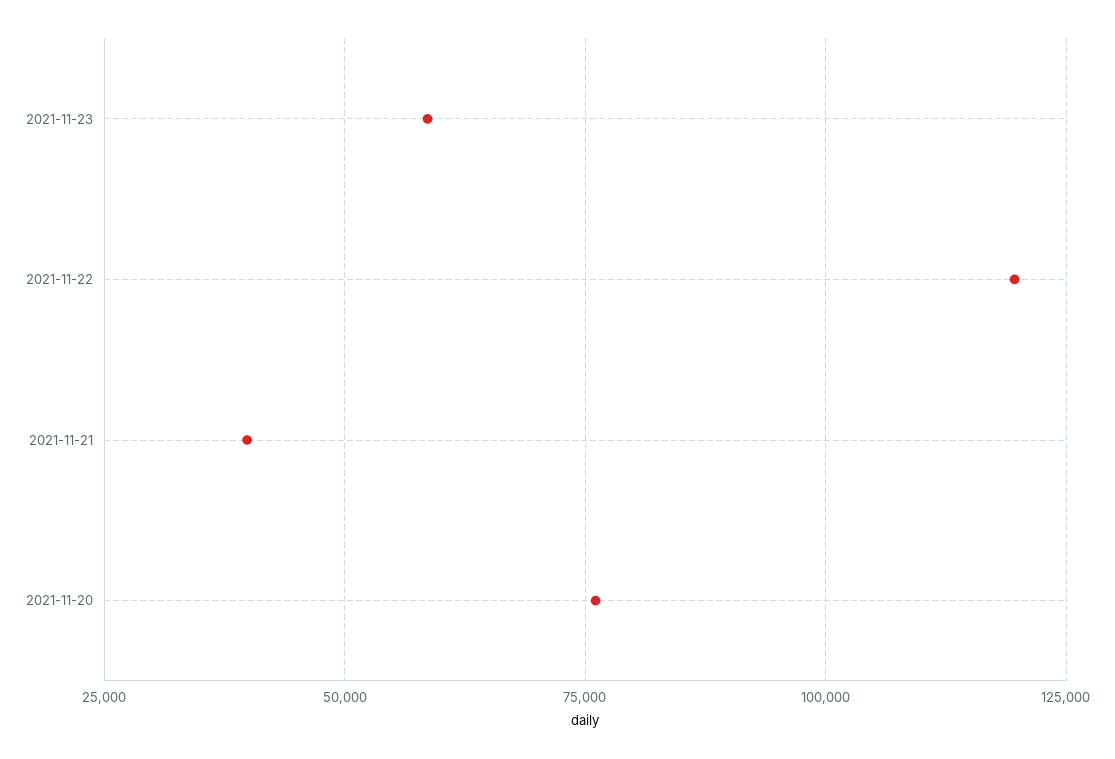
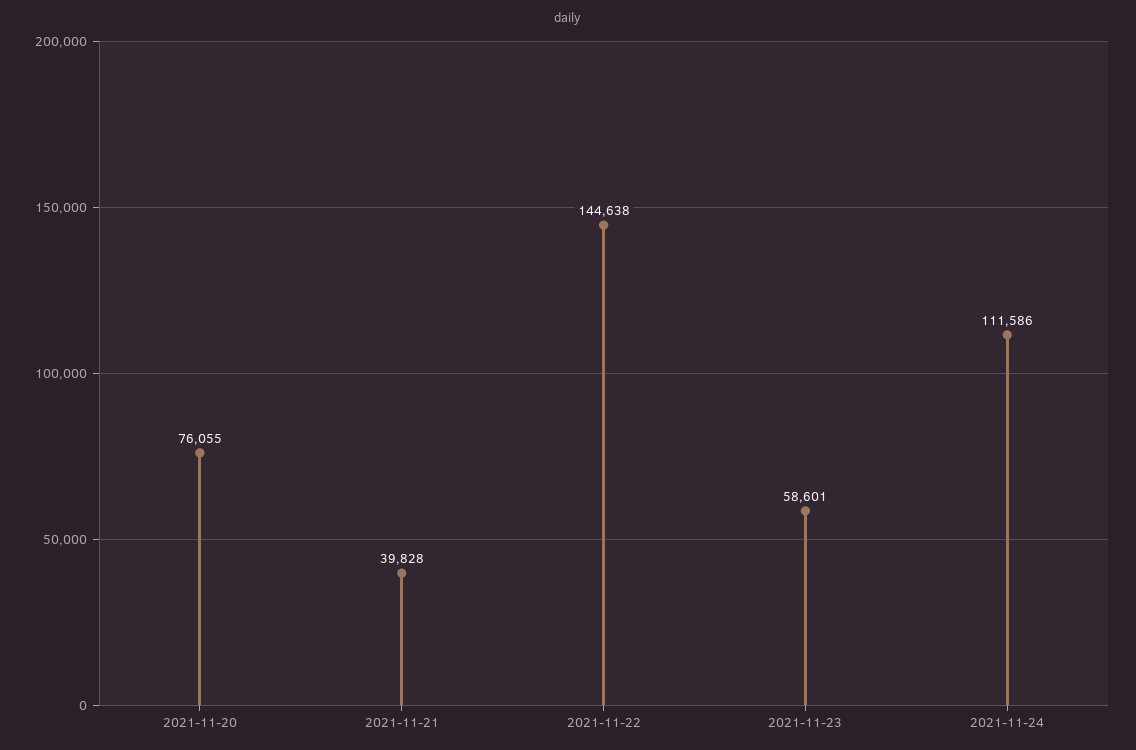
2021-11-22: 120000 -> 144638
2021-11-24: none -> 111586

